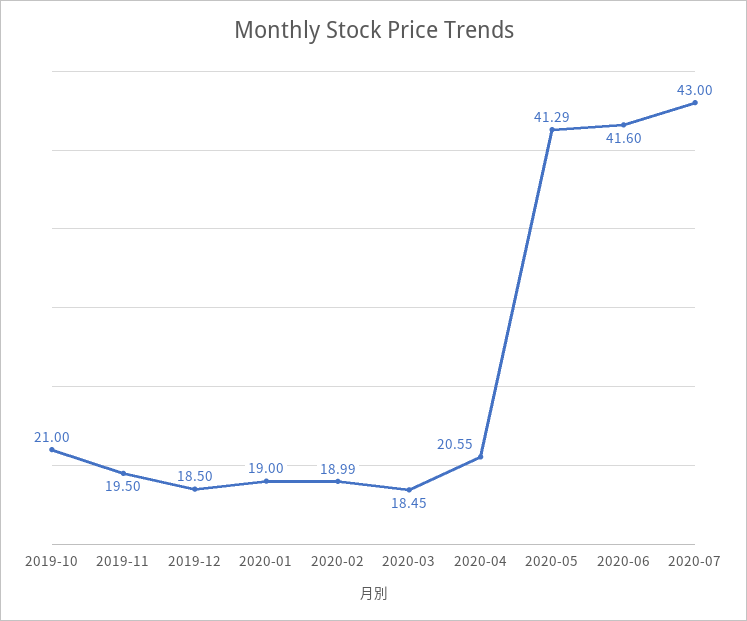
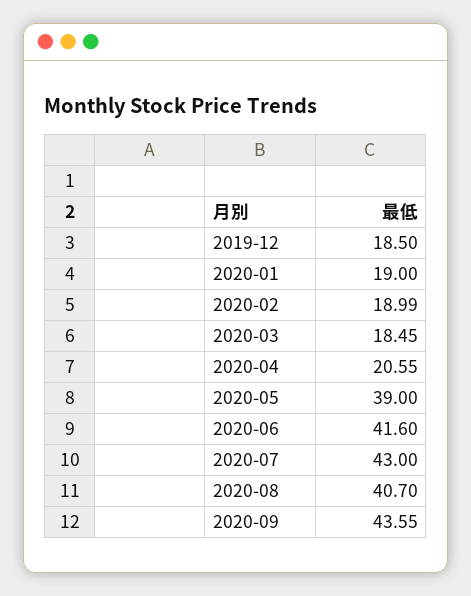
2019-10: 21 -> none
2019-11: 19.5 -> none
2020-05: 41.29 -> 39
2020-08: none -> 40.7
2020-09: none -> 43.55

